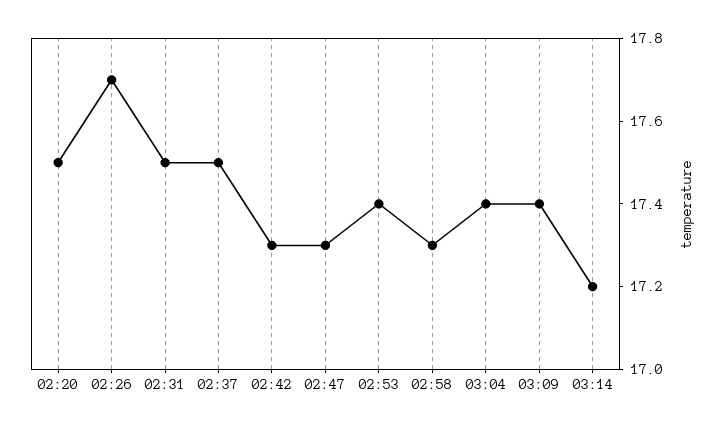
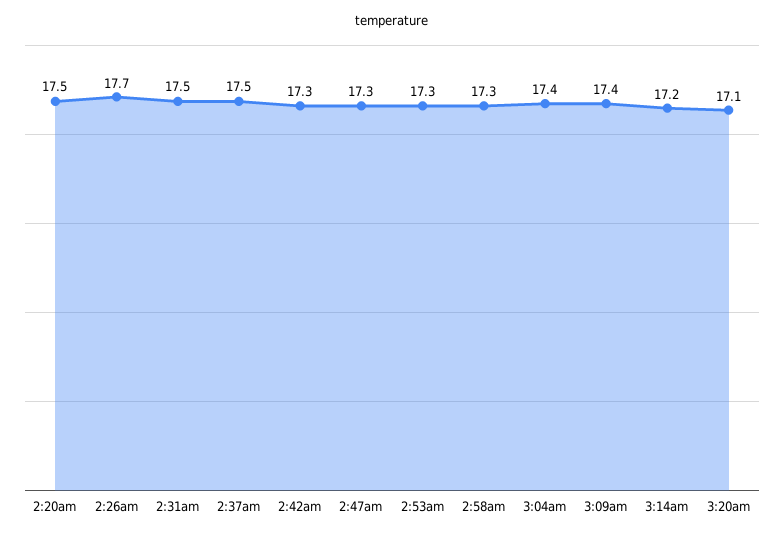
02:53: 17.4 -> 17.3
3:20am: none -> 17.1

